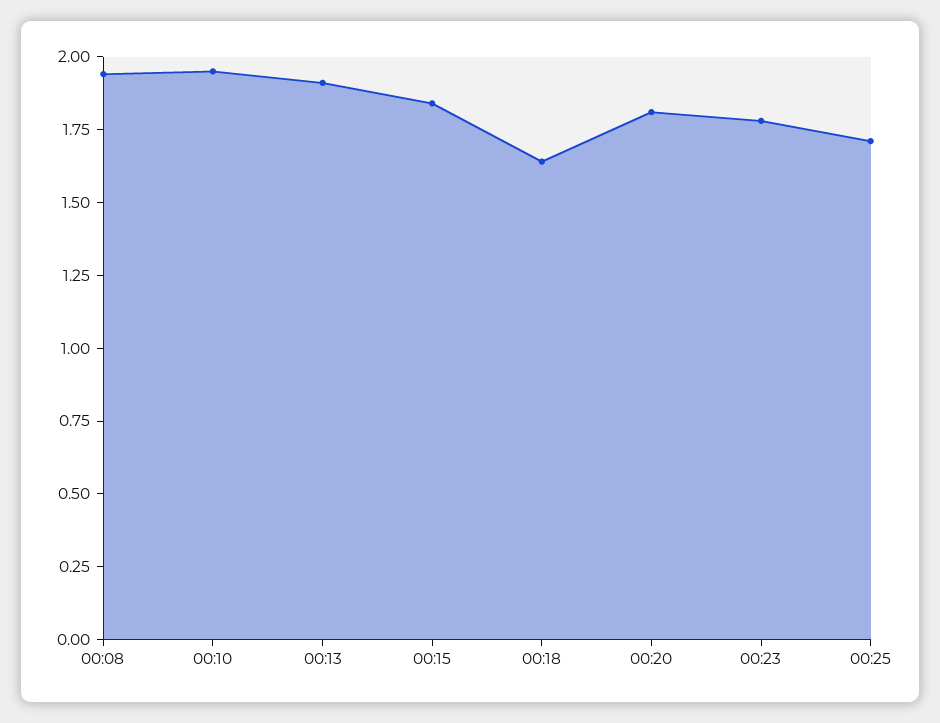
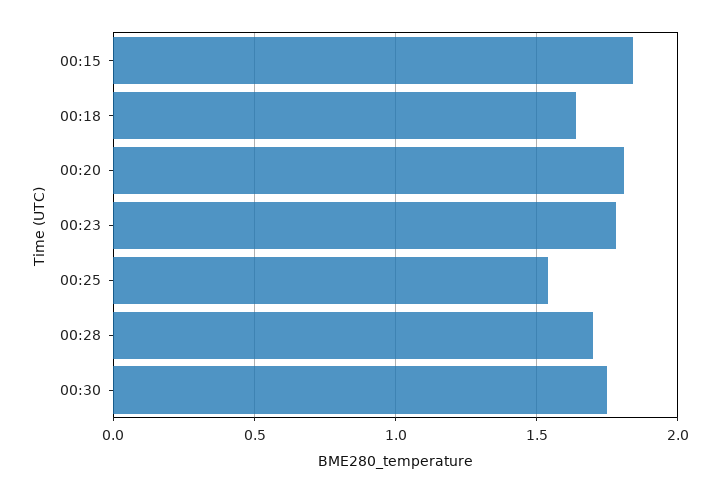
00:08: 1.95 -> none
00:10: 1.95 -> none
00:13: 1.9 -> none
00:25: 1.7 -> 1.55
00:28: none -> 1.7
00:30: none -> 1.75

